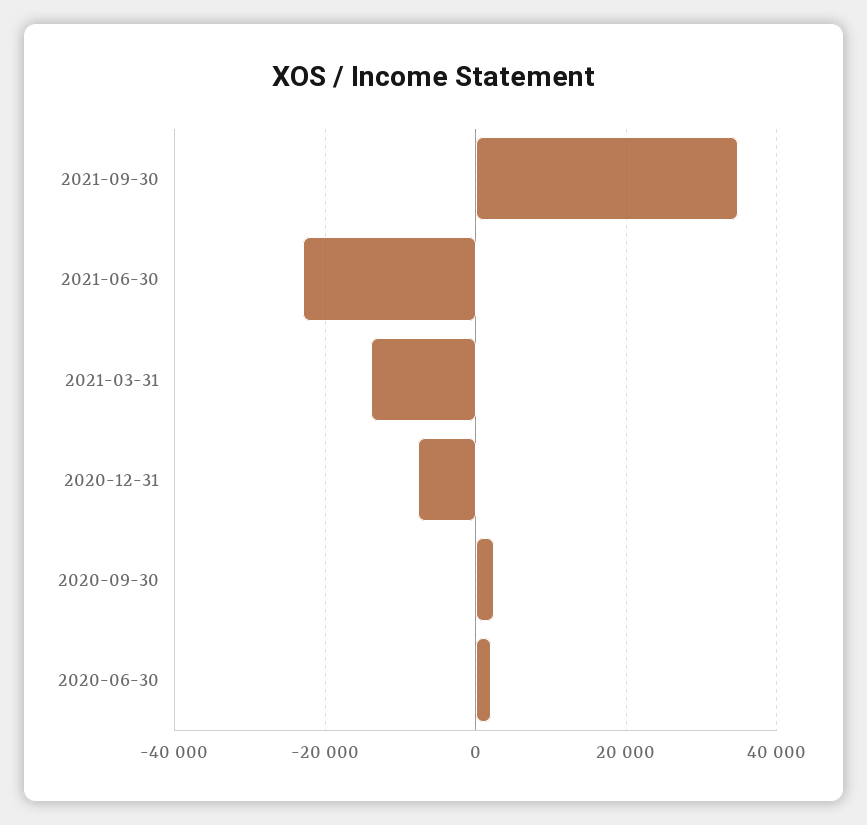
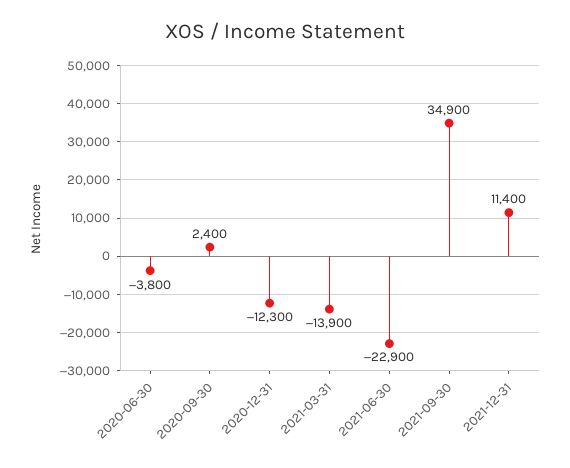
2020-12-31: -8000 -> -12300
2020-06-30: 2000 -> -3800
2021-12-31: none -> 11400

